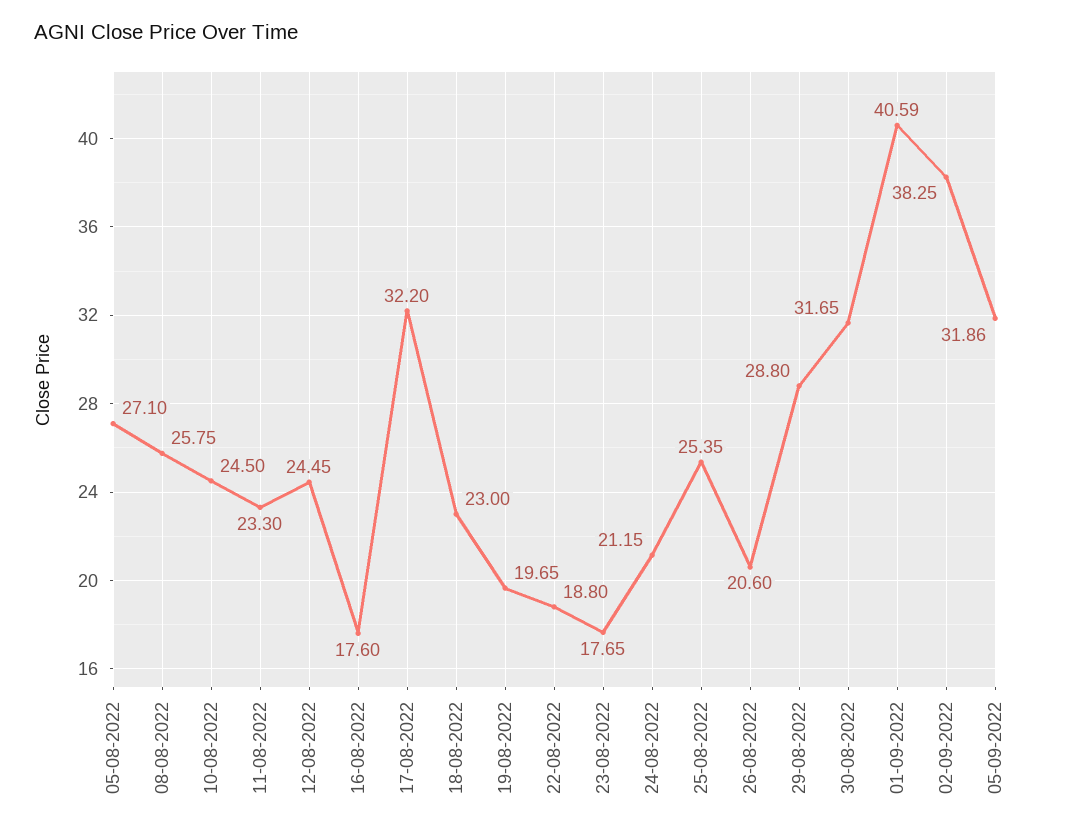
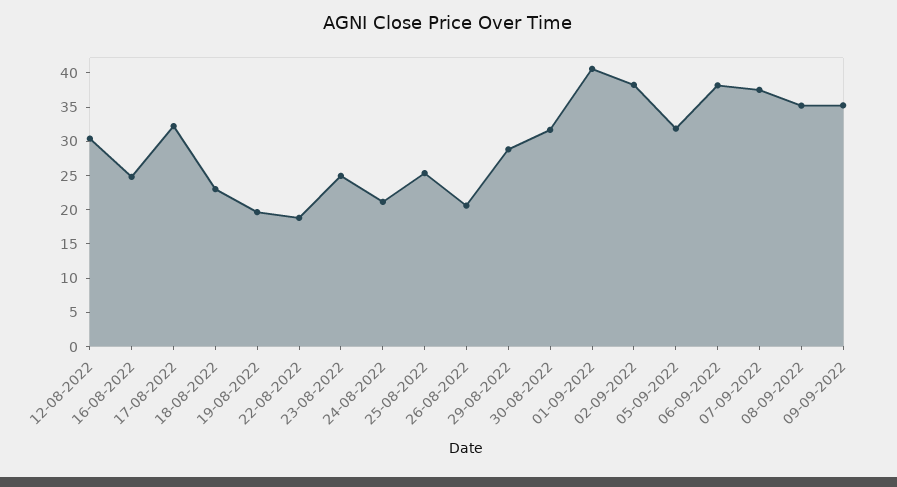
05-08-2022: 27.1 -> none
08-08-2022: 25.75 -> none
10-08-2022: 24.5 -> none
11-08-2022: 23.3 -> none
12-08-2022: 24.45 -> 30
16-08-2022: 17.6 -> 25
23-08-2022: 17.65 -> 25
06-09-2022: none -> 37.5
07-09-2022: none -> 37.5
08-09-2022: none -> 35
09-09-2022: none -> 35

